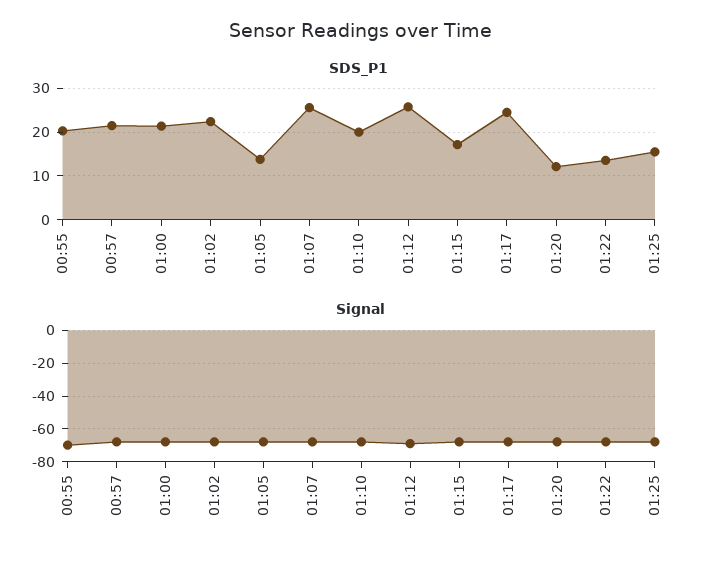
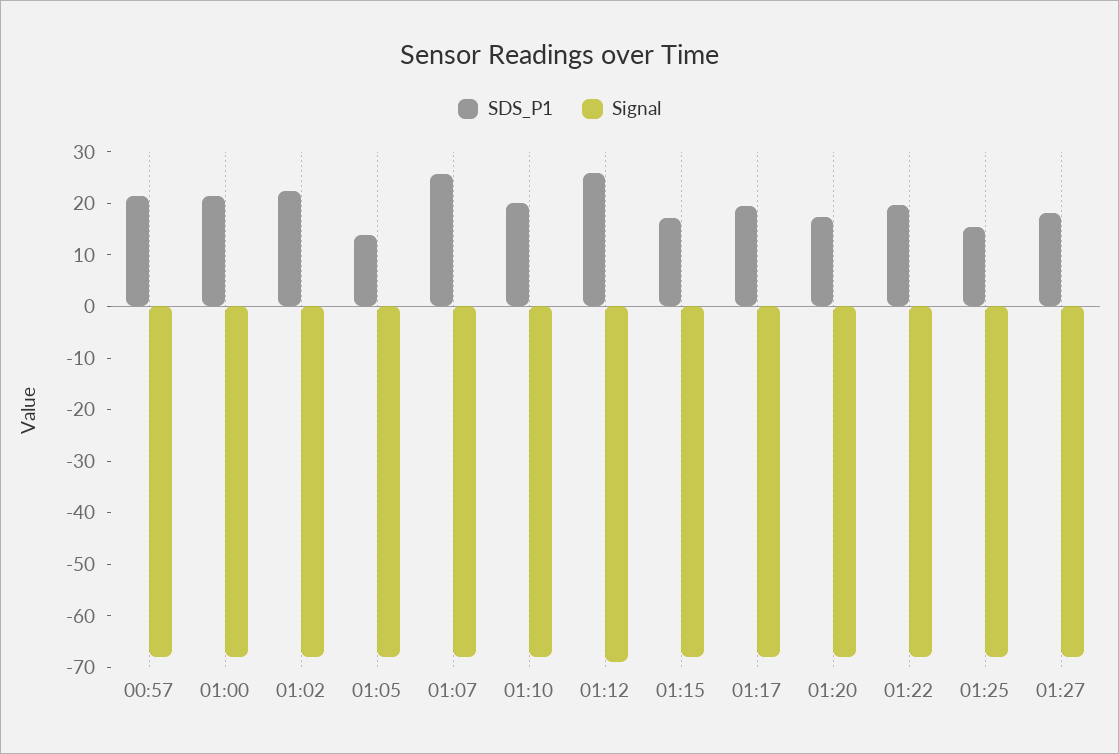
SDS_P1, 00:55: 20 -> none
SDS_P1, 01:17: 24 -> 20
SDS_P1, 01:20: 12 -> 18
SDS_P1, 01:22: 14 -> 20
Signal, 00:55: -70 -> none
SDS_P1, 01:27: none -> 18
Signal, 01:27: none -> -68

